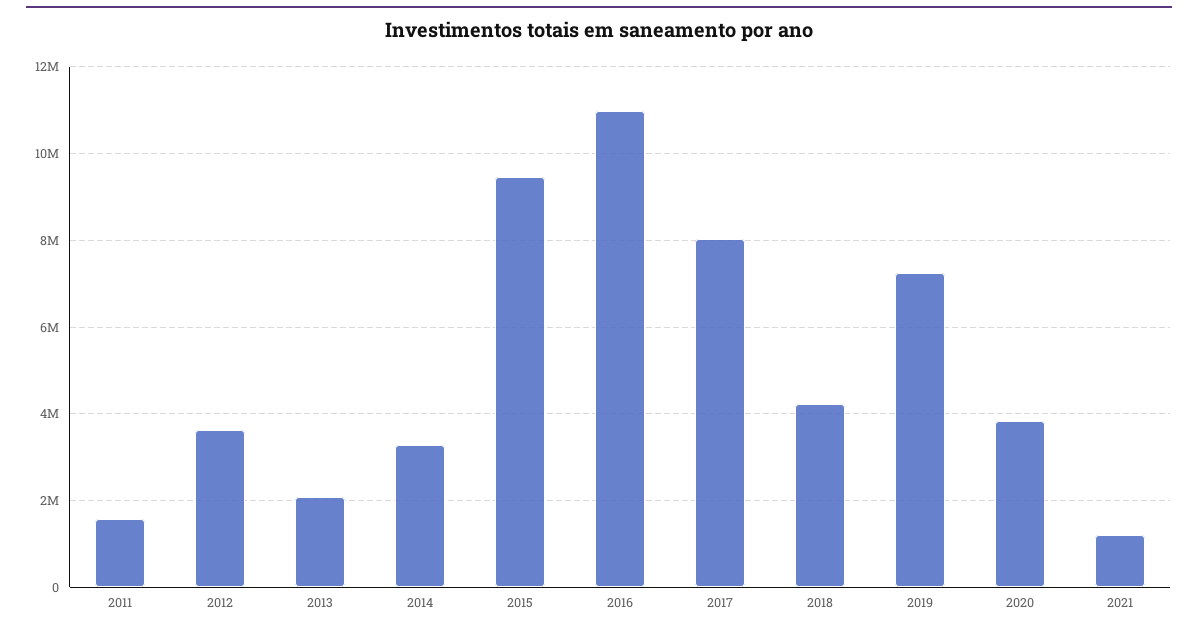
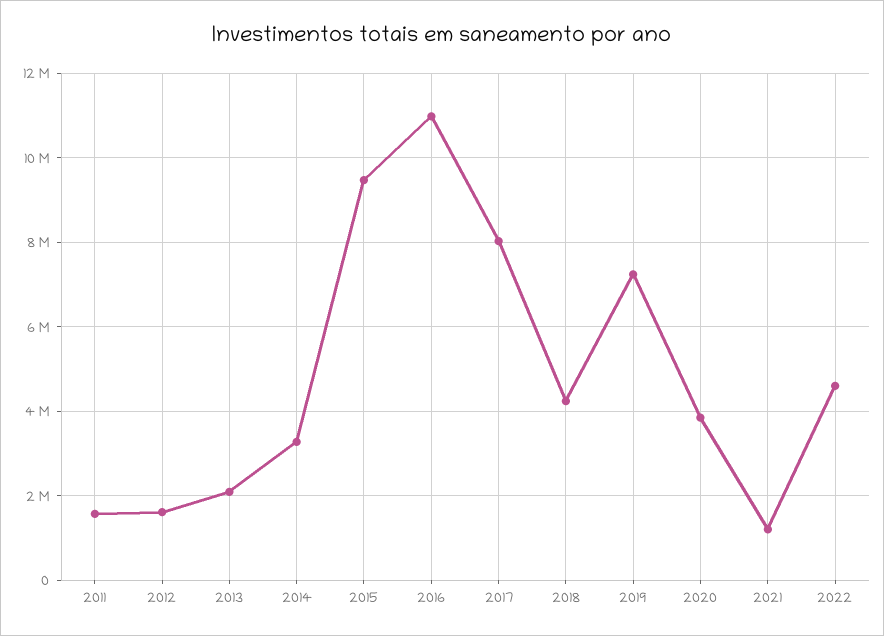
2012: 3600000 -> 1600000
2022: none -> 4600000

